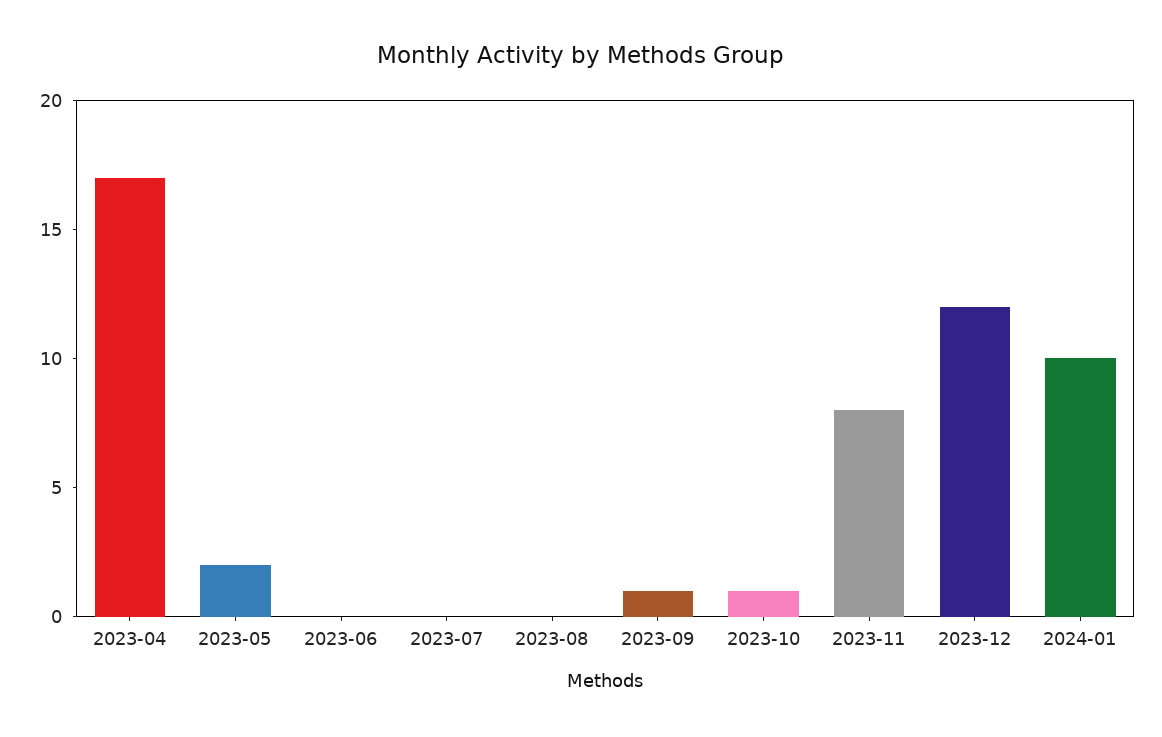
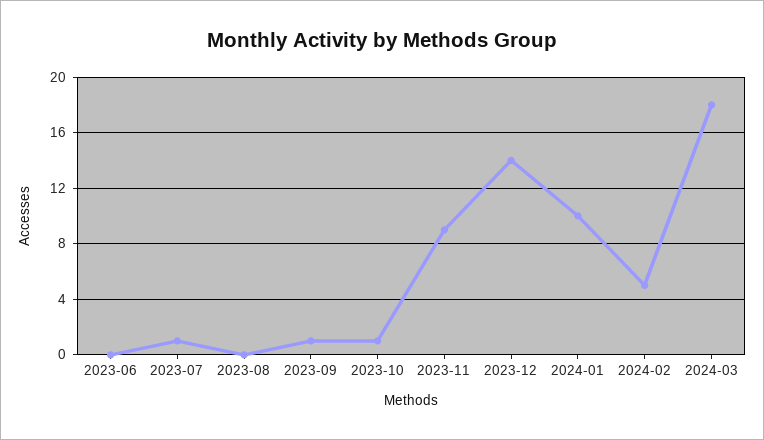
2023-04: 17 -> none
2023-05: 2 -> none
2023-07: 0 -> 1
2023-11: 8 -> 9
2023-12: 12 -> 14
2024-02: none -> 5
2024-03: none -> 18

